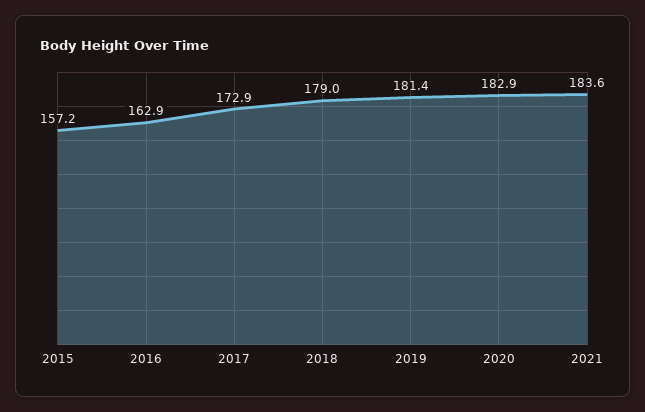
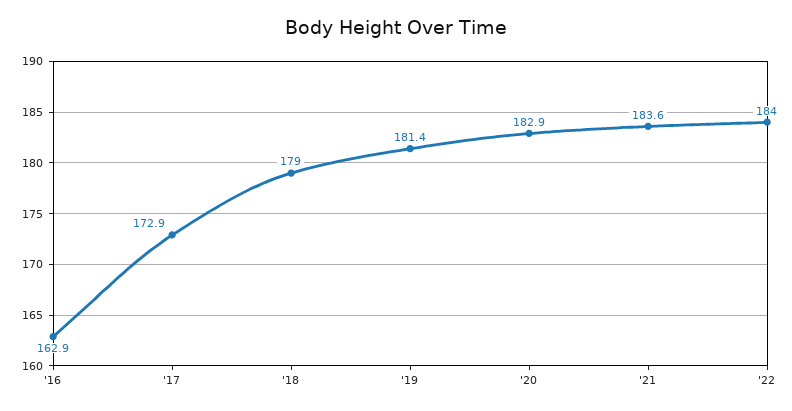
2015: 157.2 -> none
'22: none -> 184

